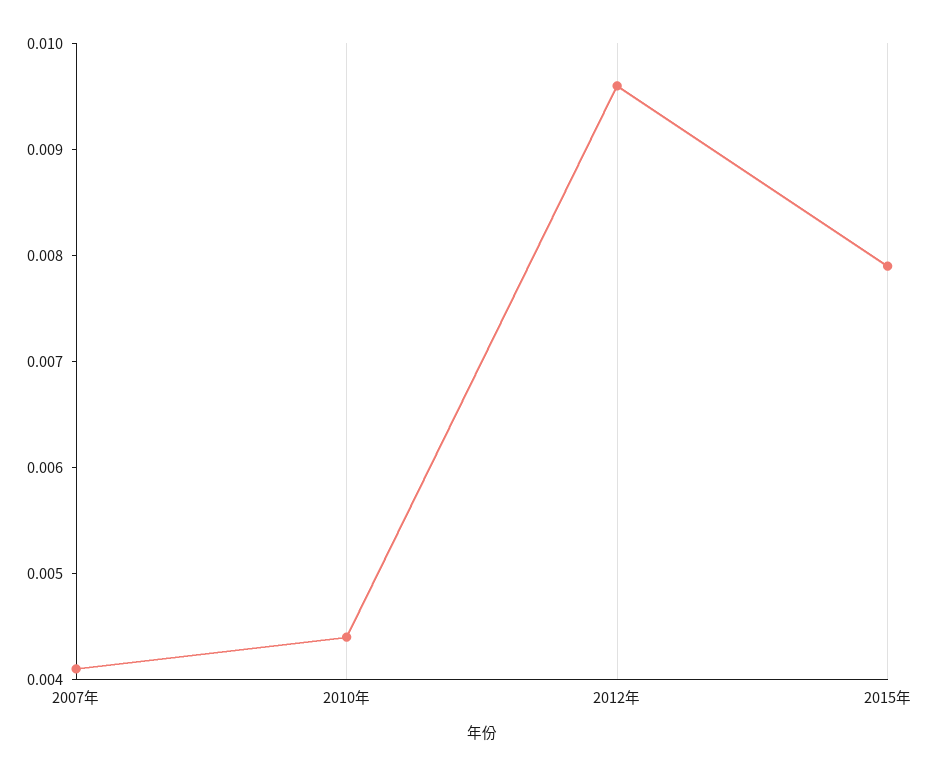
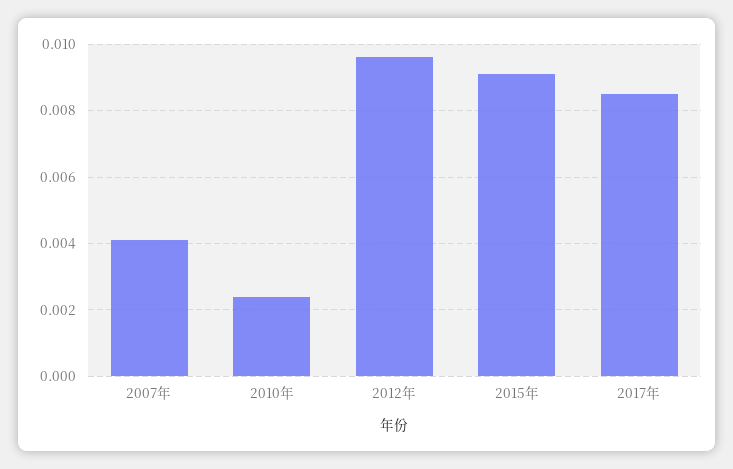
2010年: 0.0044 -> 0.0025
2015年: 0.0079 -> 0.009
2017年: none -> 0.0085

